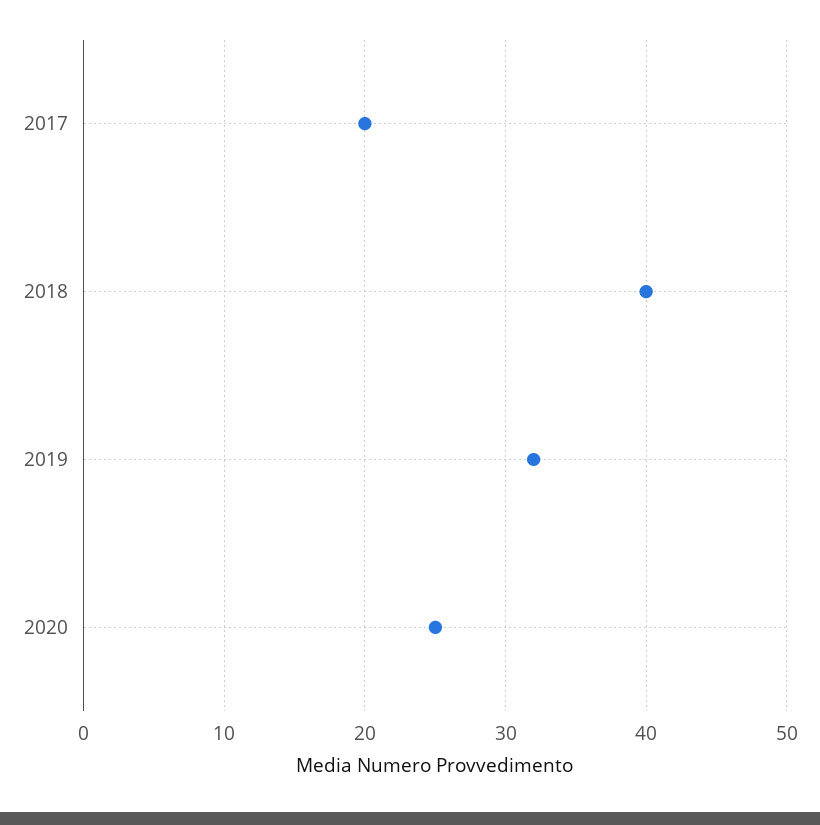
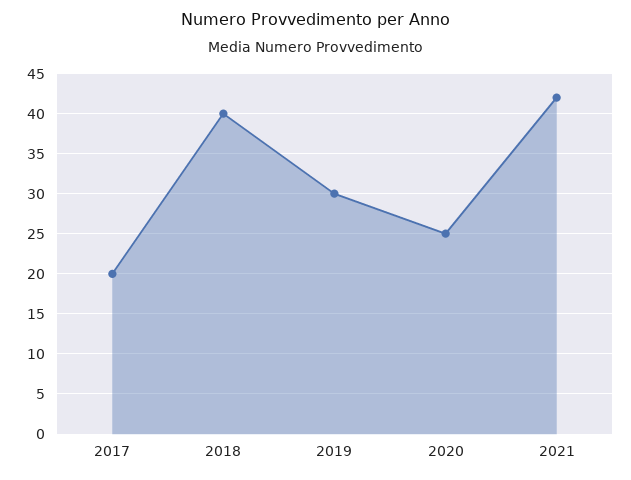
2019: 32 -> 30
2021: none -> 42

